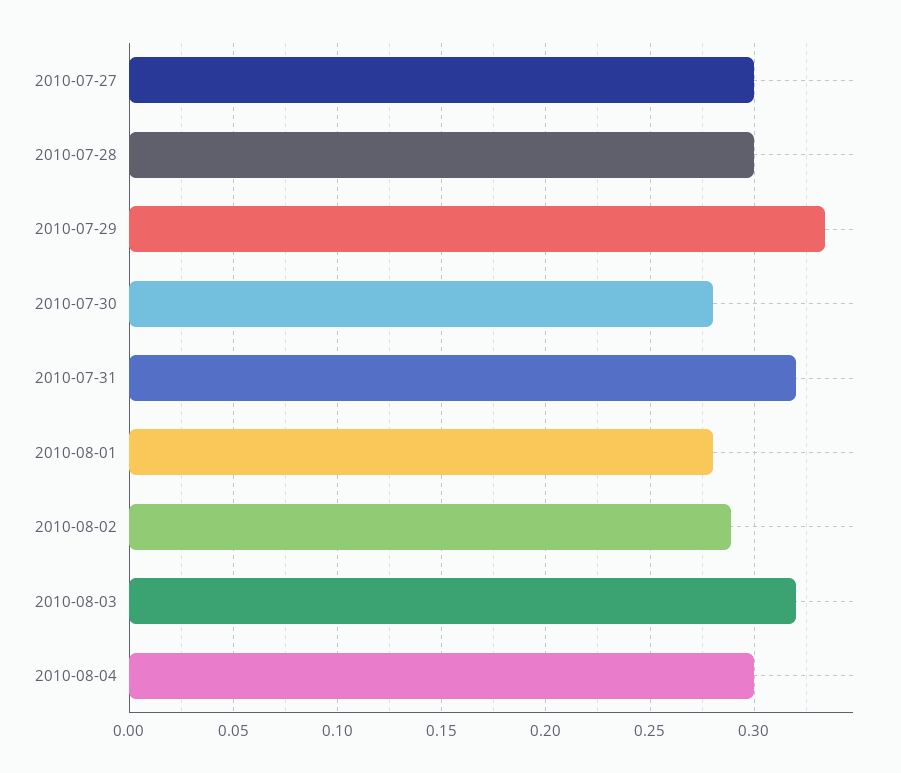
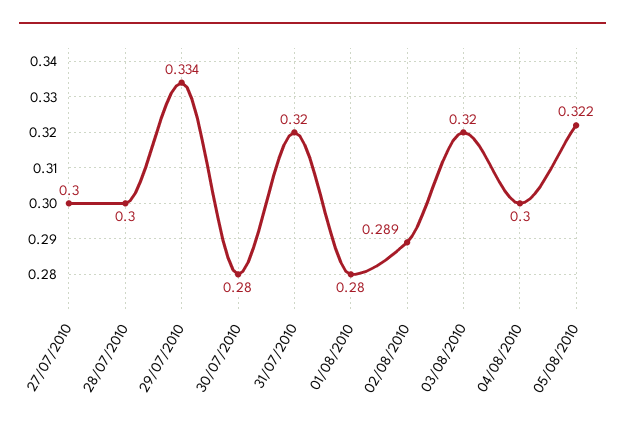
05/08/2010: none -> 0.322

